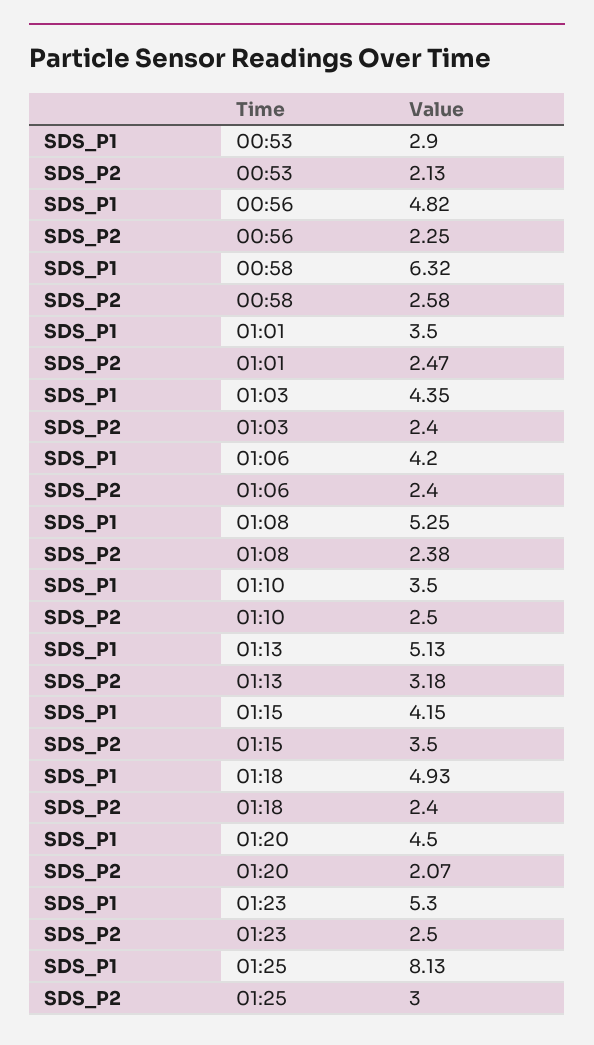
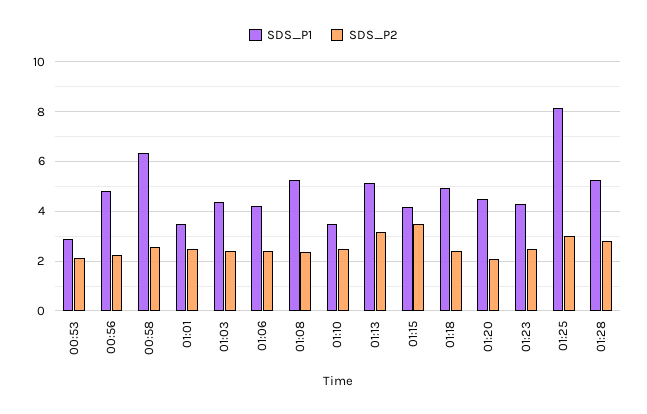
SDS_P1, 01:23: 5.3 -> 4.25
SDS_P1, 01:28: none -> 5.25
SDS_P2, 01:28: none -> 2.75

